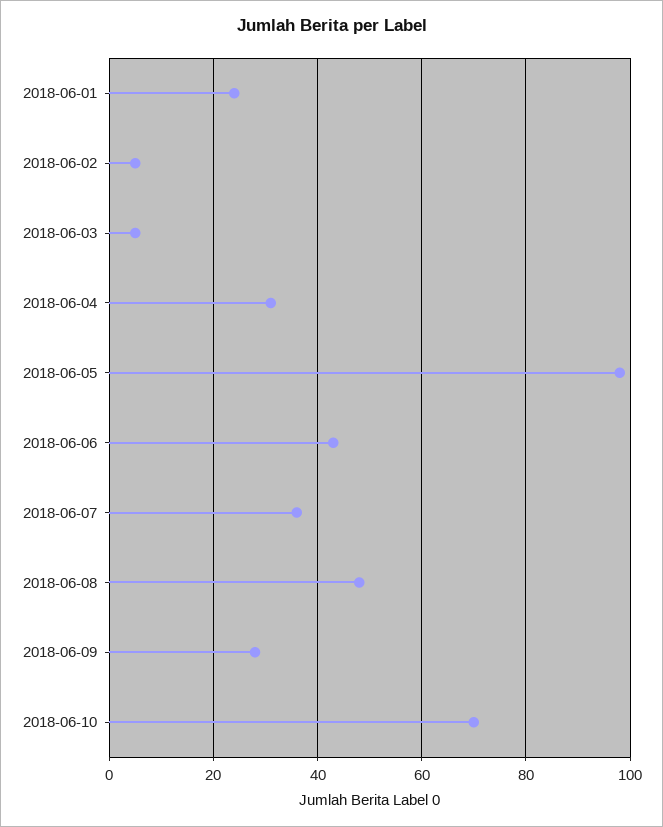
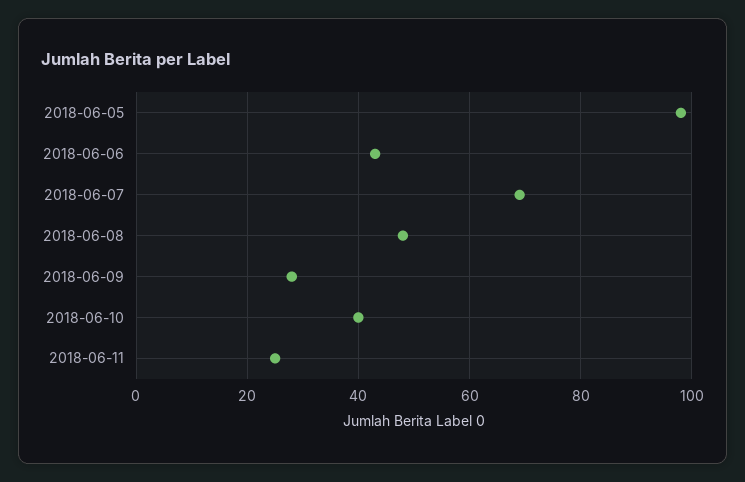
2018-06-01: 25 -> none
2018-06-02: 5 -> none
2018-06-03: 5 -> none
2018-06-04: 30 -> none
2018-06-07: 35 -> 70
2018-06-10: 70 -> 40
2018-06-11: none -> 25

